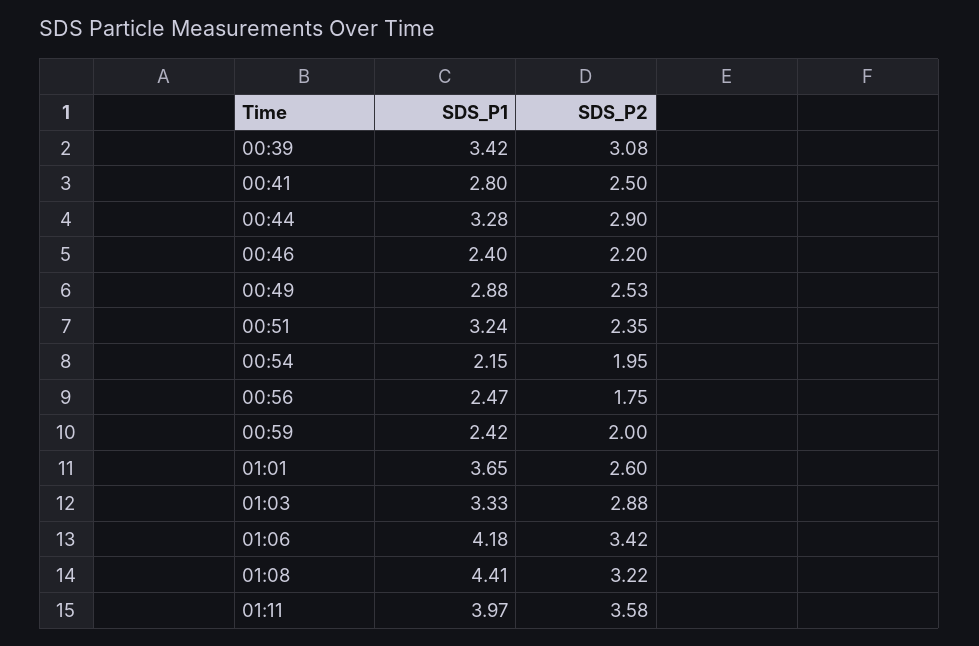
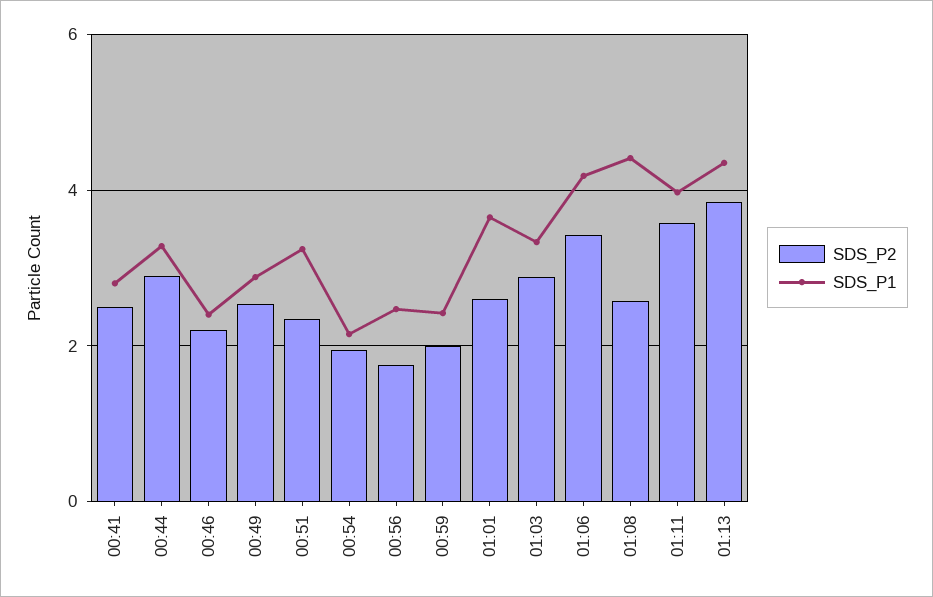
SDS_P1, 00:39: 3.42 -> none
SDS_P2, 00:39: 3.08 -> none
SDS_P2, 01:08: 3.22 -> 2.6
SDS_P2, 01:13: none -> 3.8
SDS_P1, 01:13: none -> 4.4

